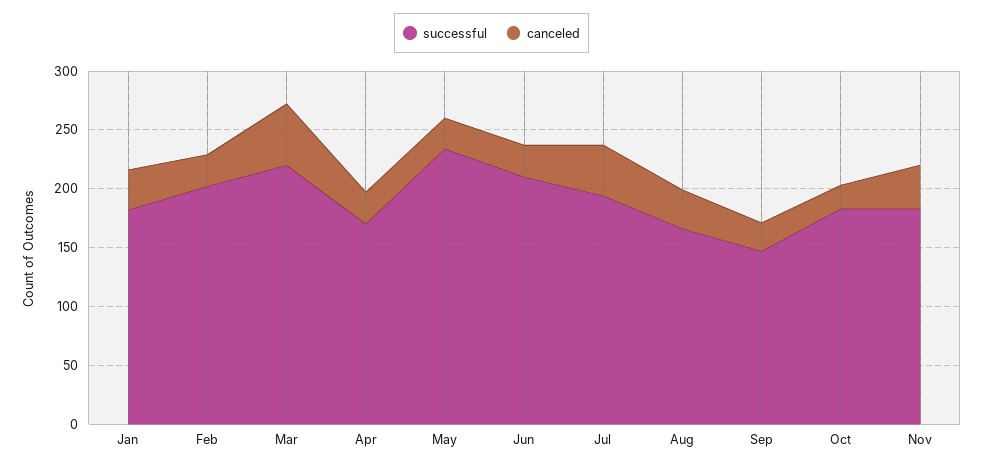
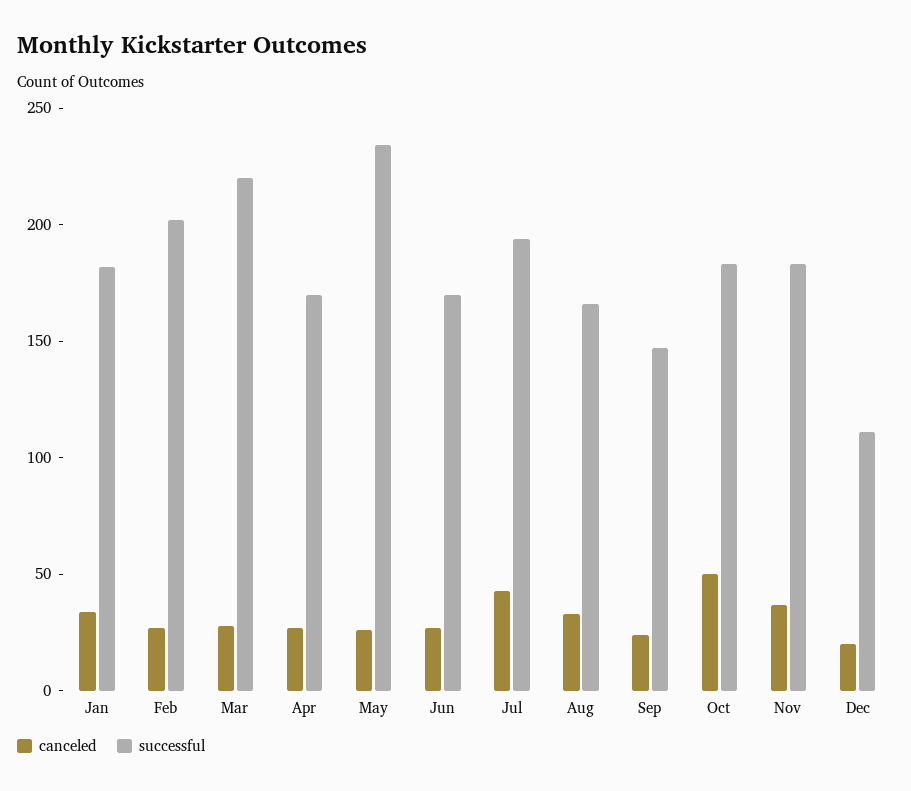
canceled, Mar: 50 -> 30
successful, Jun: 210 -> 170
canceled, Oct: 20 -> 50
canceled, Dec: none -> 20
successful, Dec: none -> 110

